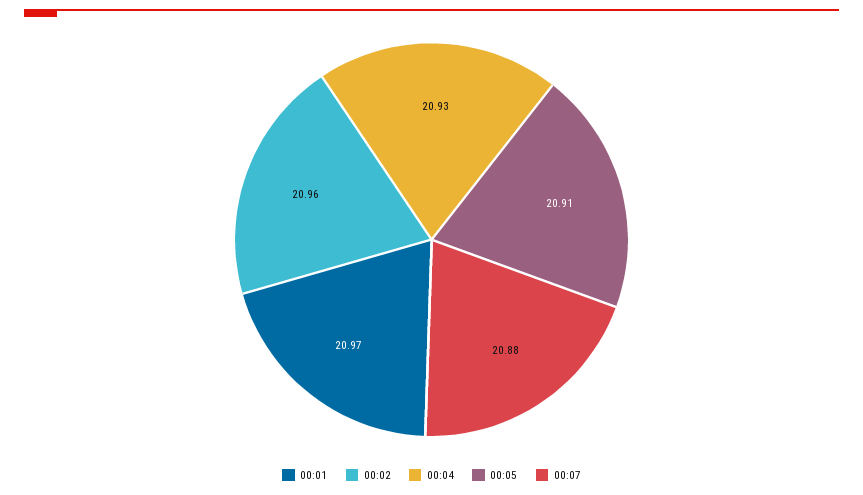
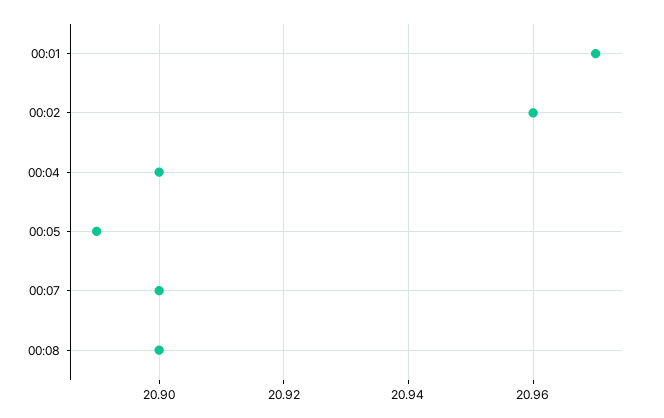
00:04: 20.93 -> 20.9
00:05: 20.91 -> 20.89
00:07: 20.88 -> 20.9
00:08: none -> 20.9

